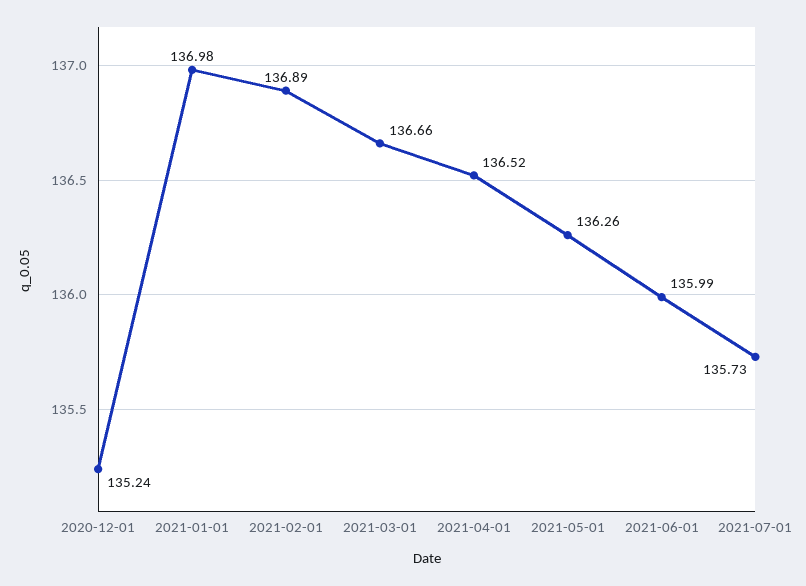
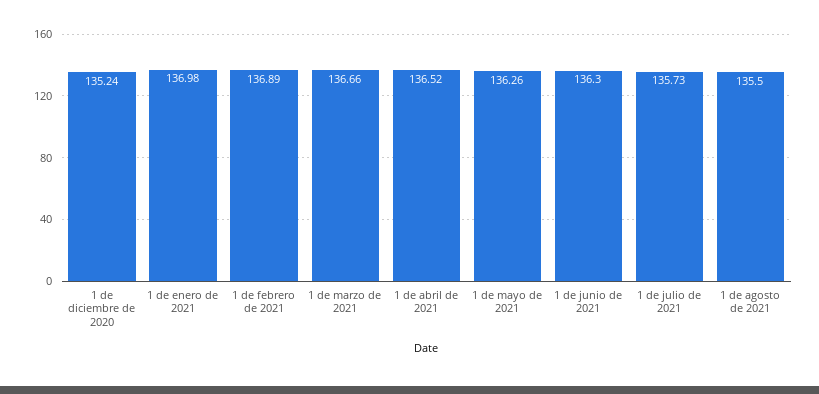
2021-06-01: 135.99 -> 136.3
1 de agosto de 2021: none -> 135.5

